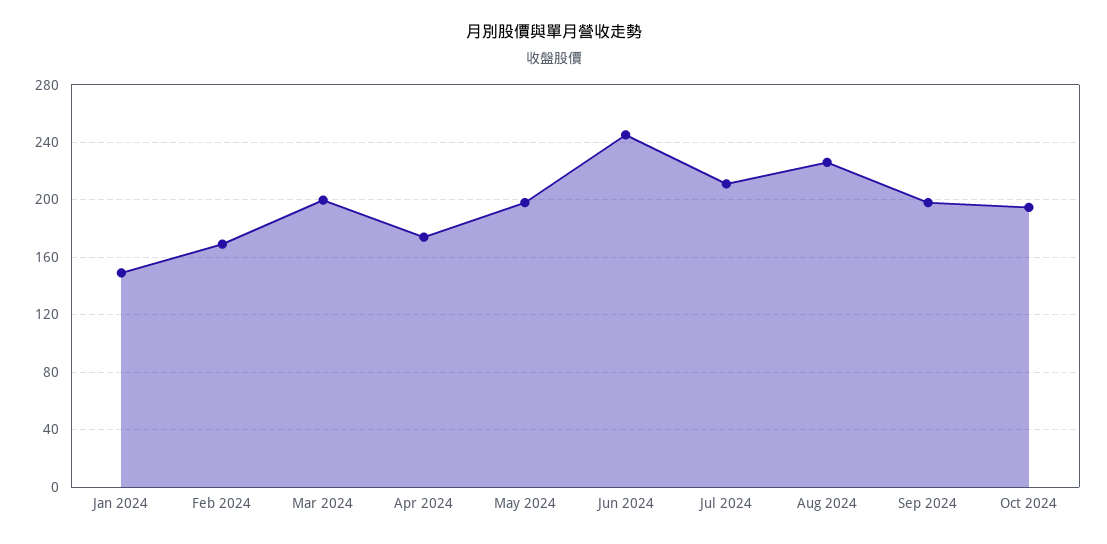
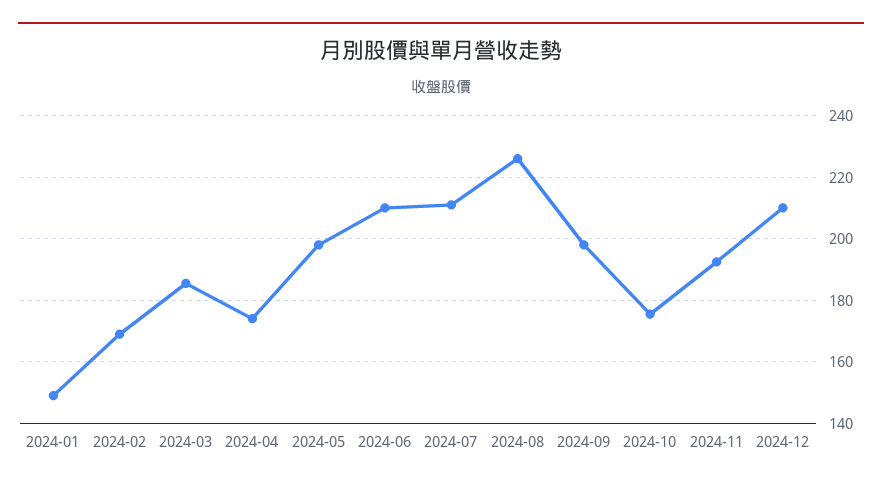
Mar 2024: 200 -> 186
Jun 2024: 245 -> 210
Oct 2024: 195 -> 176
2024-11: none -> 192
2024-12: none -> 210

